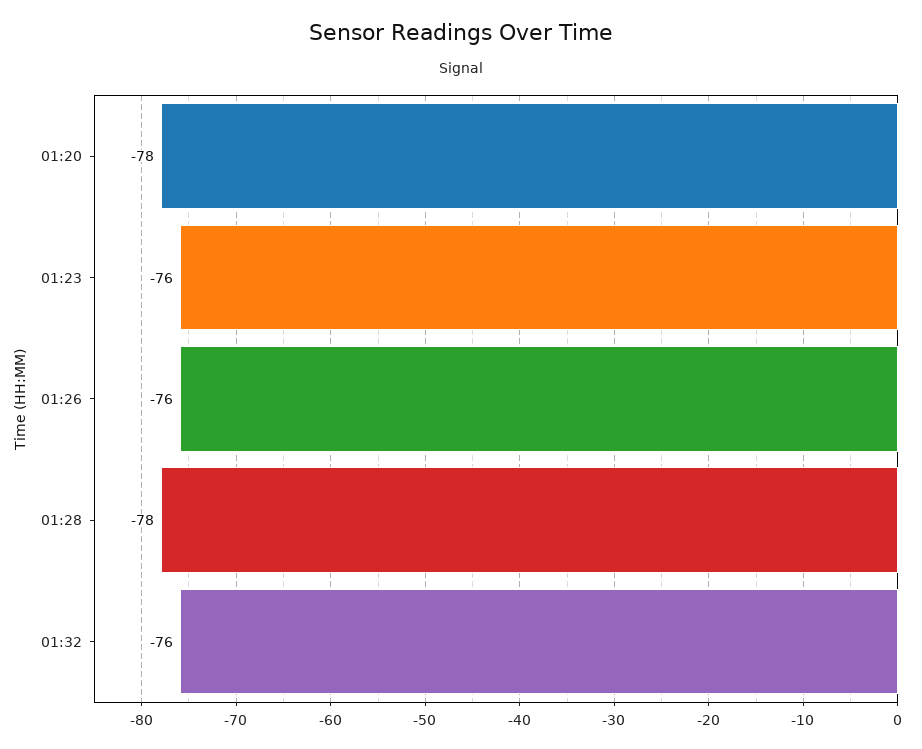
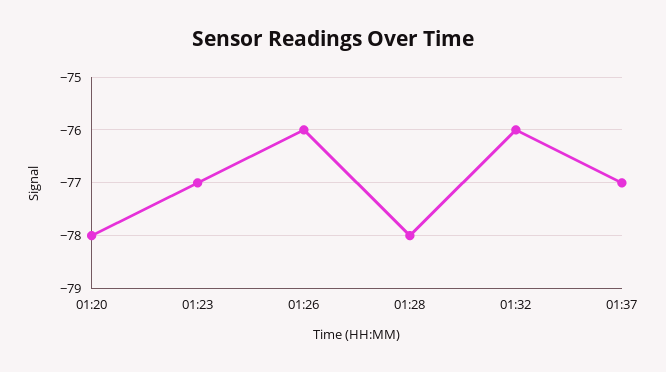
01:23: -76 -> -77
01:37: none -> -77

